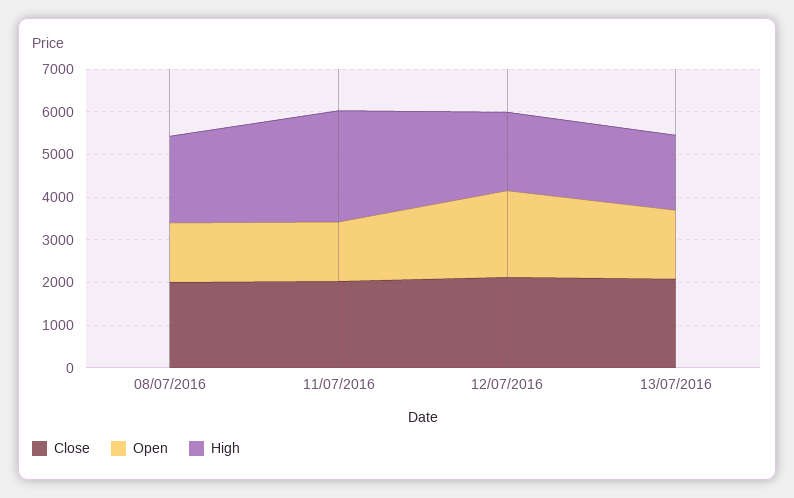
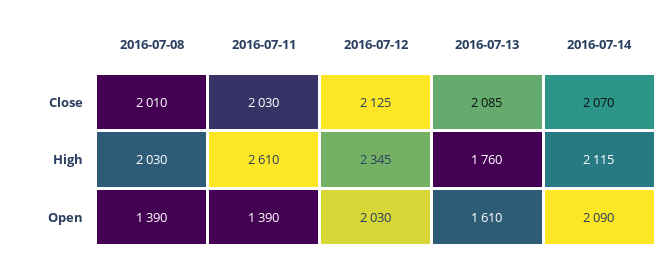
High, 12/07/2016: 1800 -> 2345
Close, 2016-07-14: none -> 2070
High, 2016-07-14: none -> 2115
Open, 2016-07-14: none -> 2090

